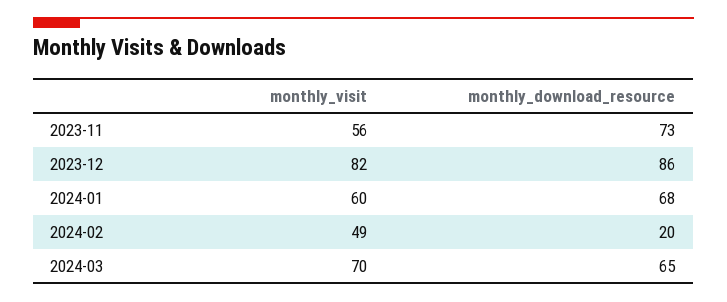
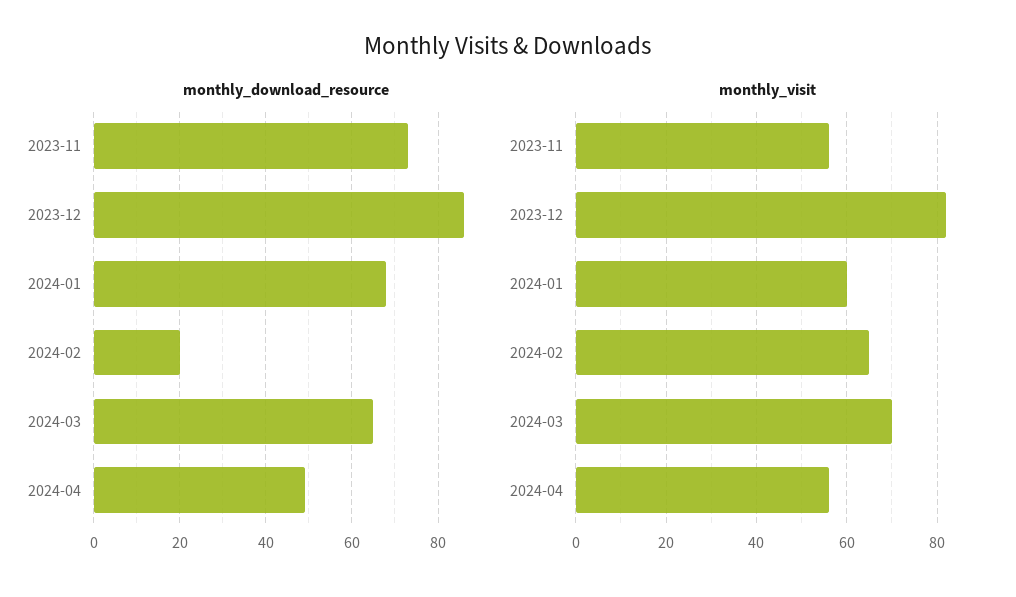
monthly_visit, 2024-02: 49 -> 65
monthly_download_resource, 2024-04: none -> 50
monthly_visit, 2024-04: none -> 55

